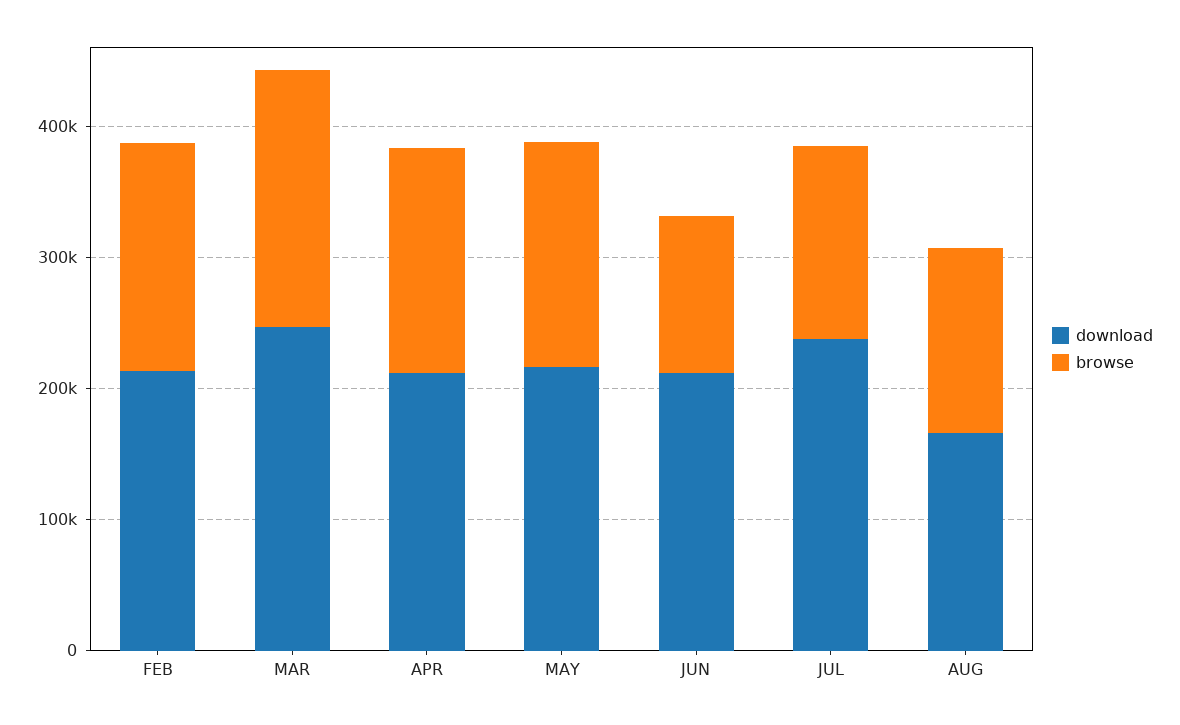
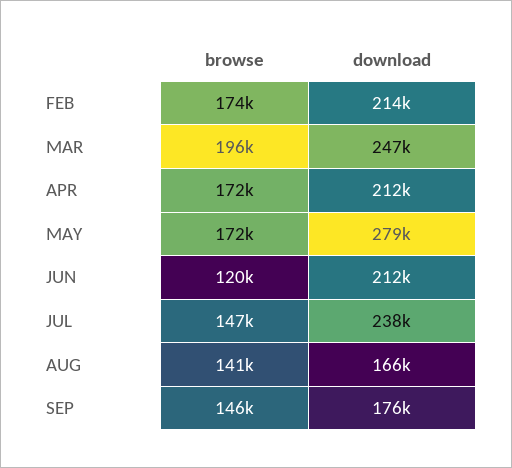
download, MAY: 220000 -> 279000
browse, SEP: none -> 146000
download, SEP: none -> 176000

